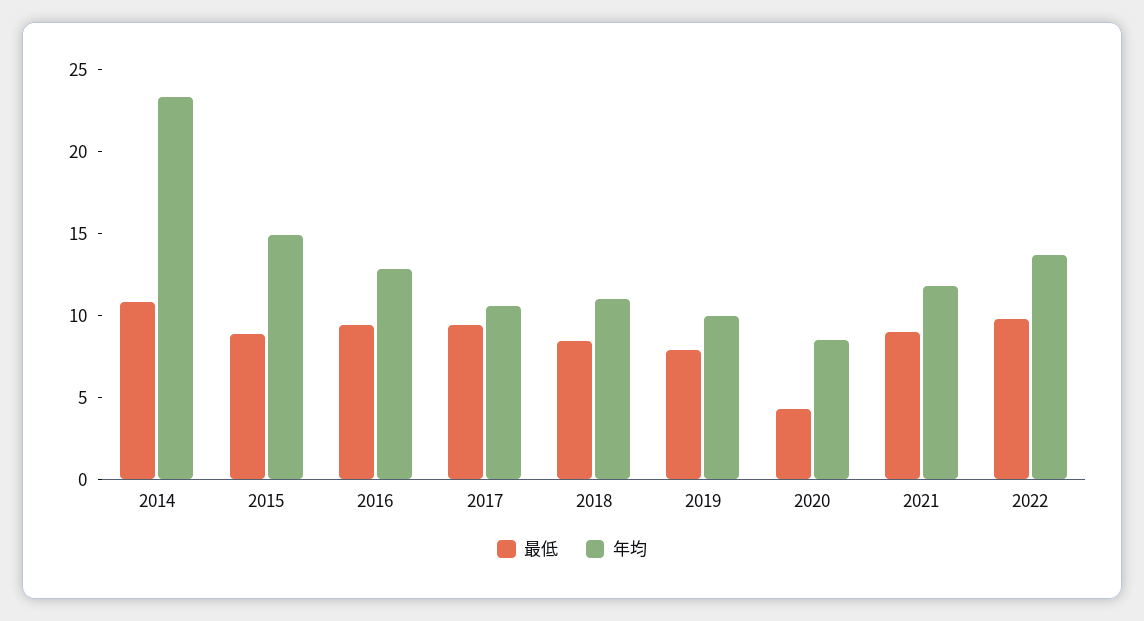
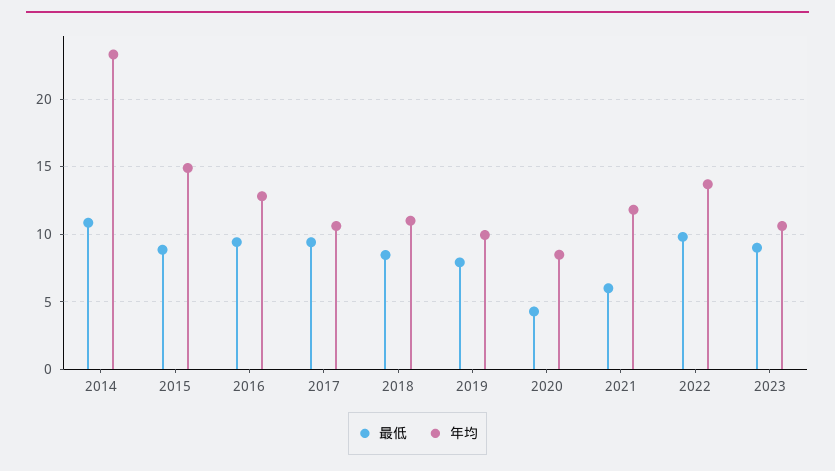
最低, 2021: 9 -> 6
最低, 2023: none -> 9
年均, 2023: none -> 10.5

